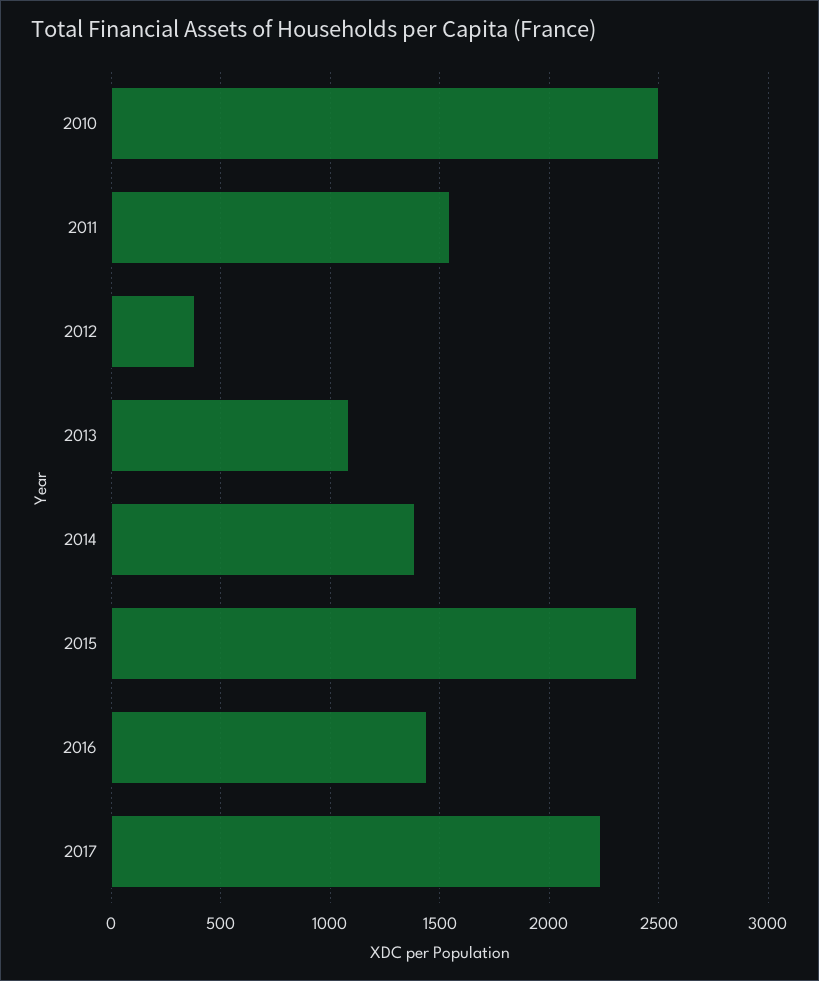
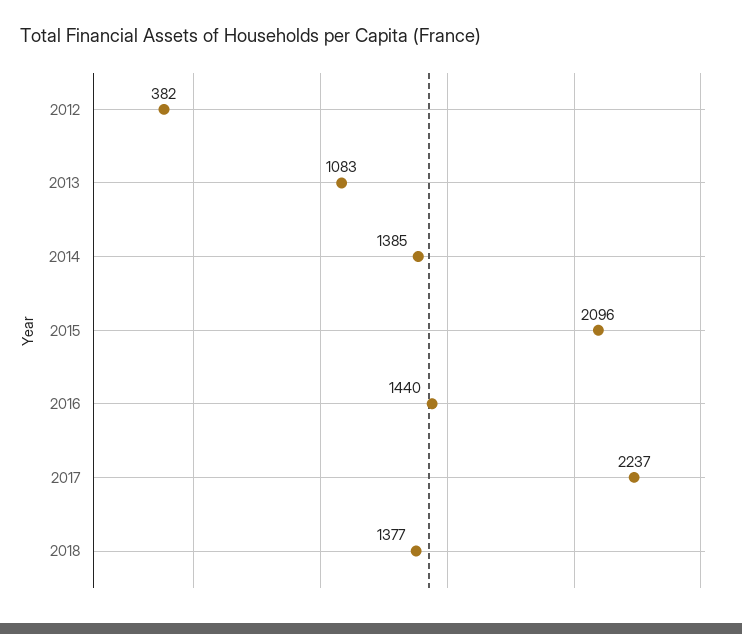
2010: 2500 -> none
2011: 1550 -> none
2015: 2400 -> 2096
2018: none -> 1377

